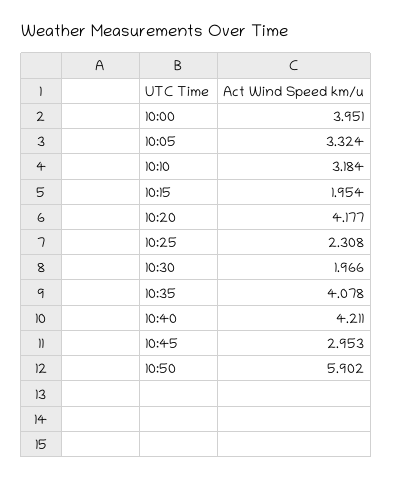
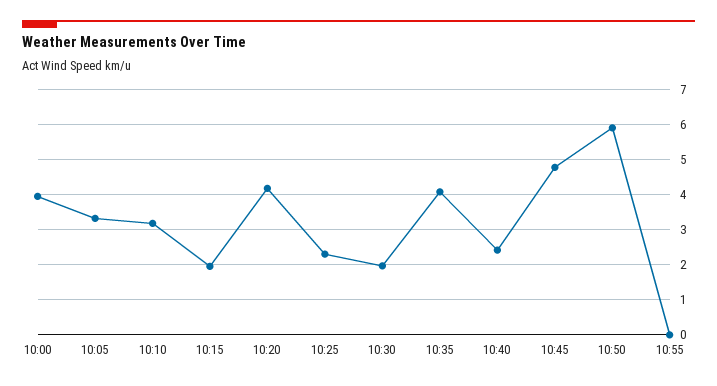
10:40: 4.211 -> 2.4
10:45: 2.953 -> 4.8
10:55: none -> 0

